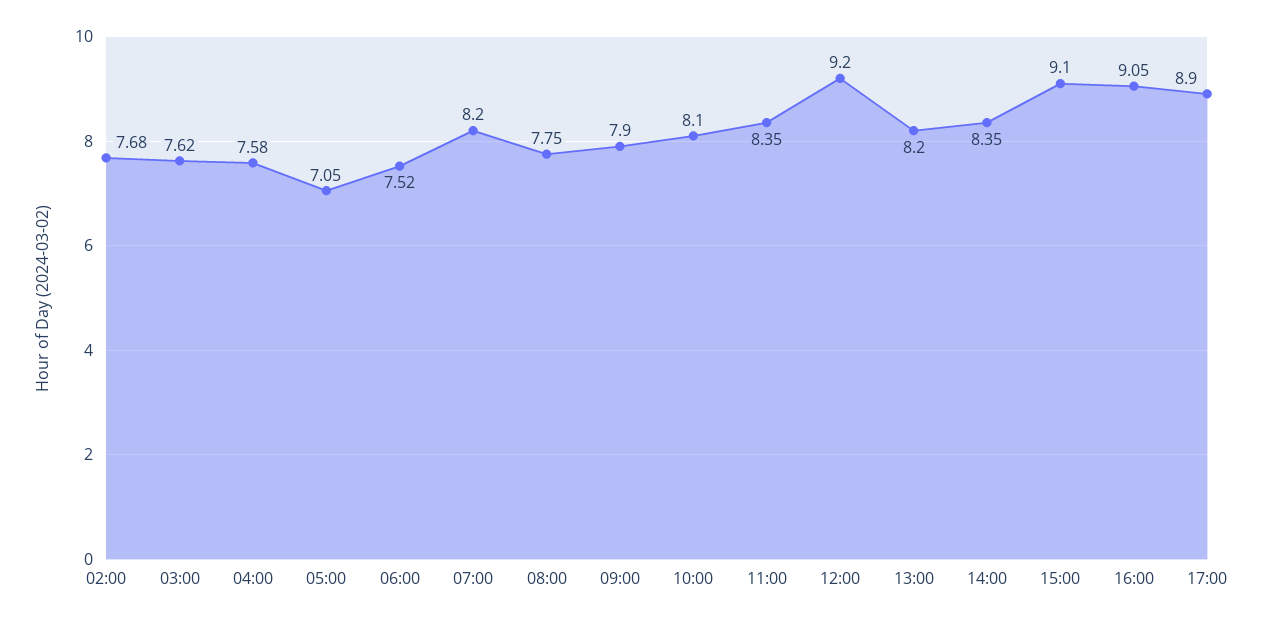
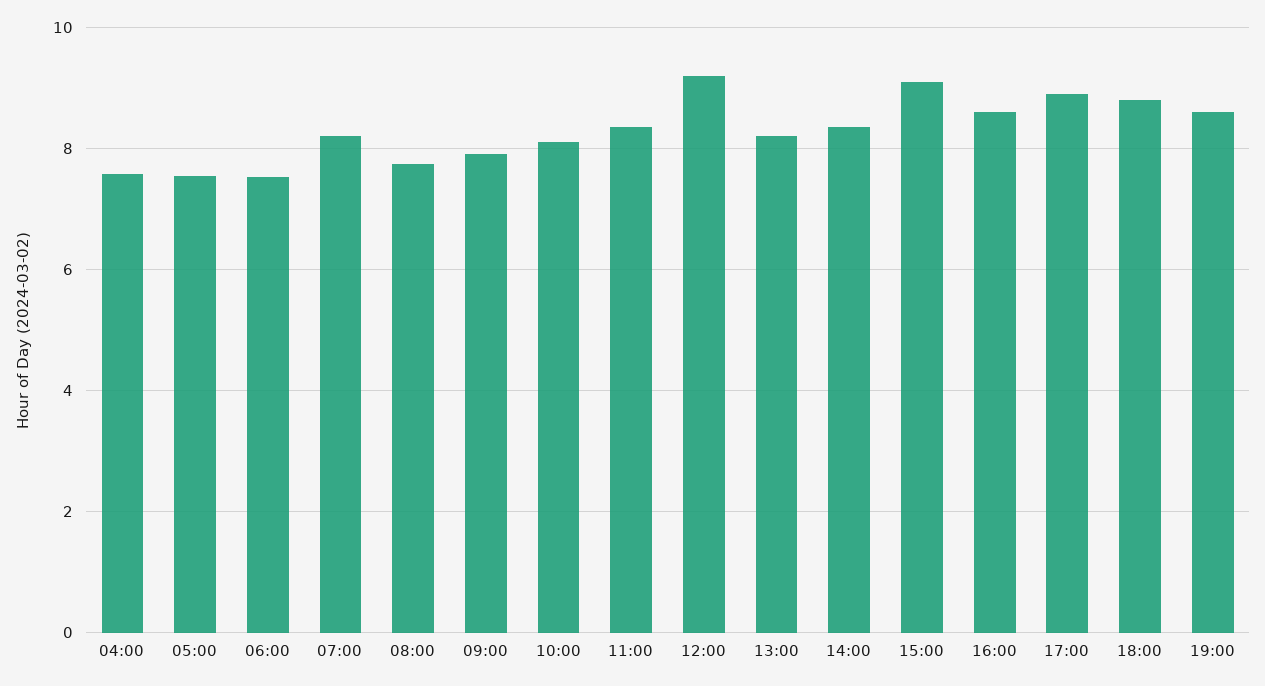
02:00: 7.68 -> none
03:00: 7.62 -> none
05:00: 7.05 -> 7.6
16:00: 9.05 -> 8.6
18:00: none -> 8.8
19:00: none -> 8.6

